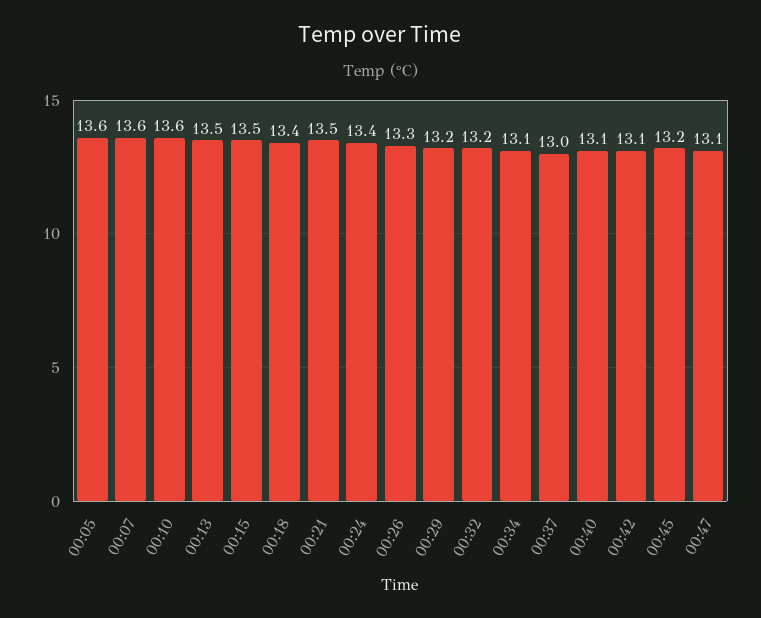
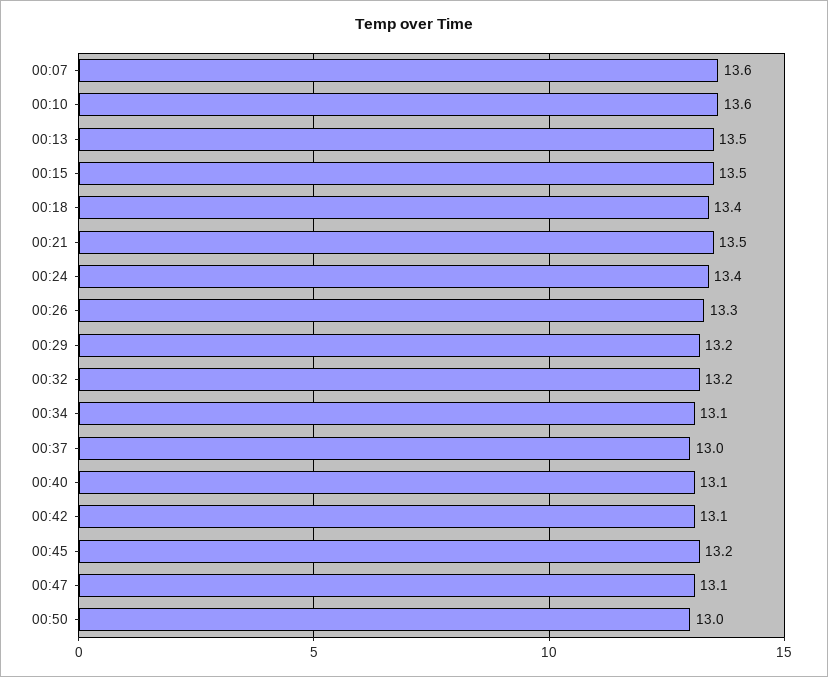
00:05: 13.6 -> none
00:50: none -> 13

